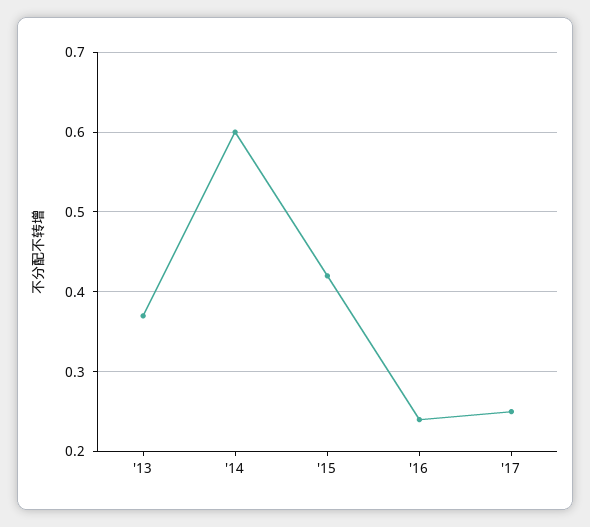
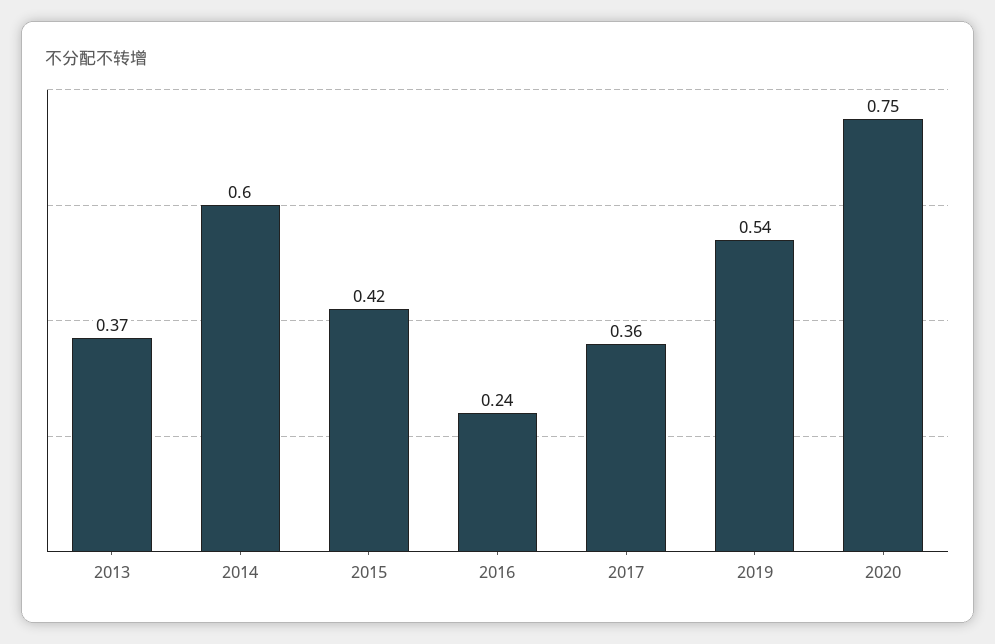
'17: 0.25 -> 0.36
2019: none -> 0.54
2020: none -> 0.75

